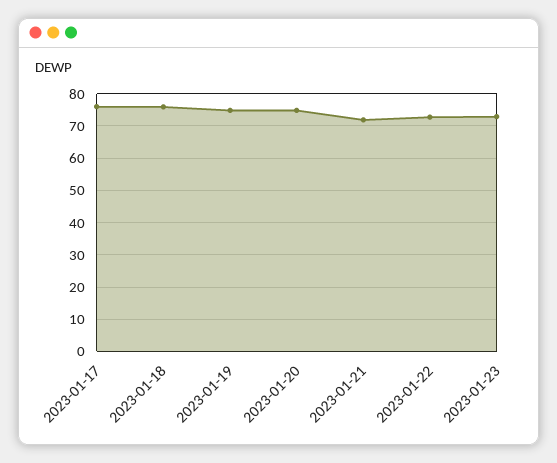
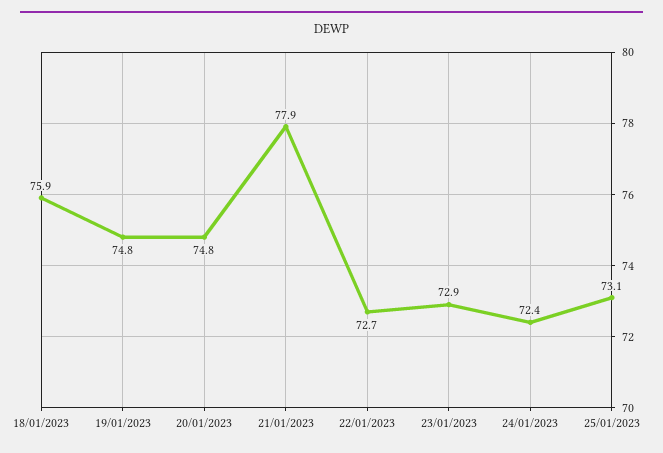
2023-01-17: 76 -> none
2023-01-21: 72 -> 77.9
24/01/2023: none -> 72.4
25/01/2023: none -> 73.1

